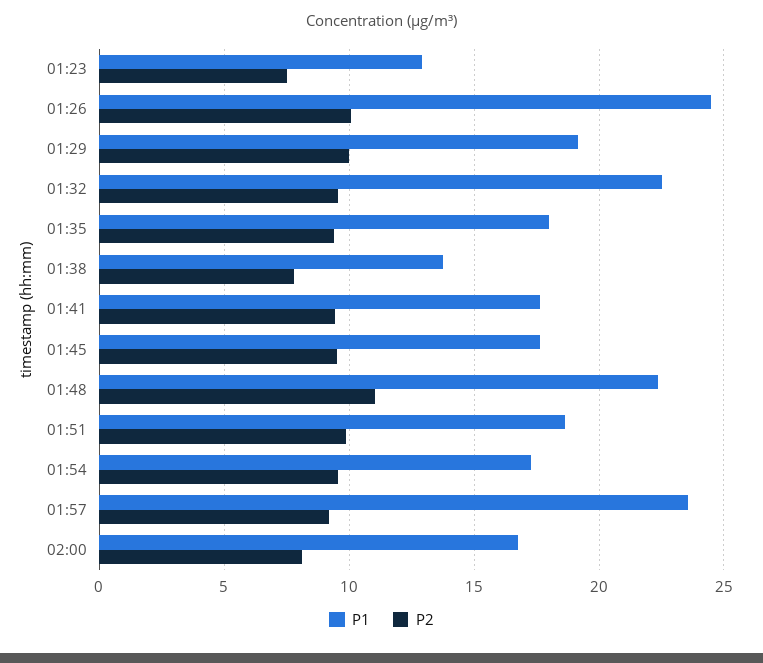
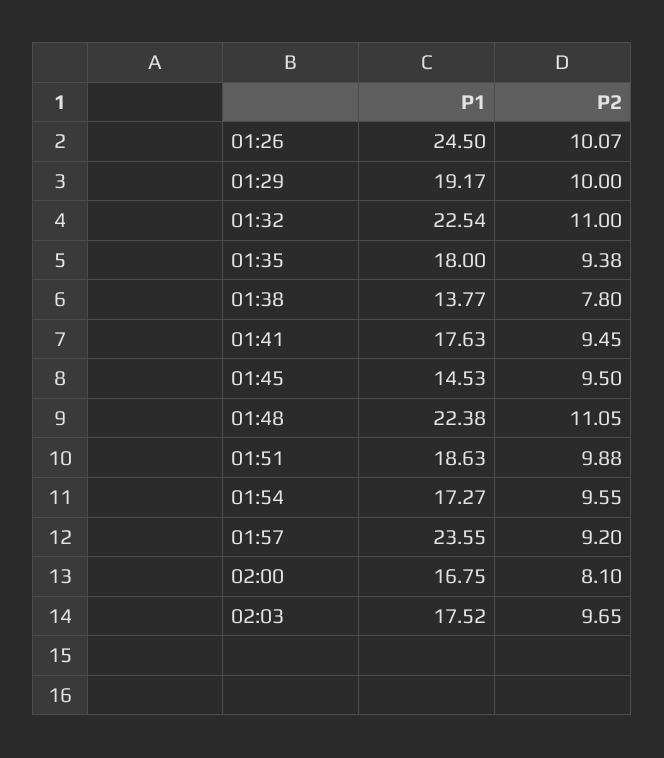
P1, 01:23: 13 -> none
P2, 01:23: 7.5 -> none
P2, 01:32: 9.5 -> 11
P1, 01:45: 17.5 -> 14.53
P1, 02:03: none -> 17.52
P2, 02:03: none -> 9.65

